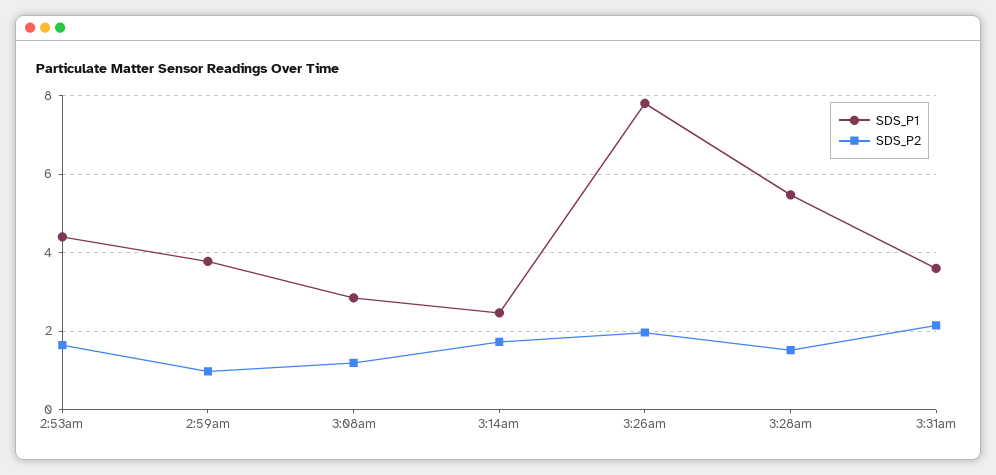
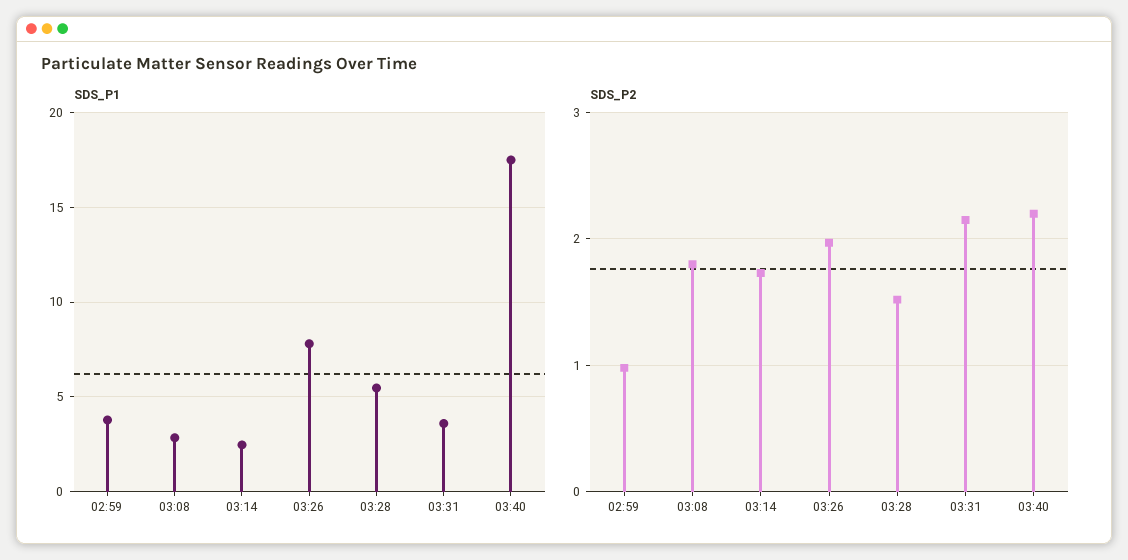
SDS_P1, 2:53am: 4.4 -> none
SDS_P2, 2:53am: 1.6 -> none
SDS_P2, 3:08am: 1.2 -> 1.8
SDS_P1, 03:40: none -> 17.5
SDS_P2, 03:40: none -> 2.2

